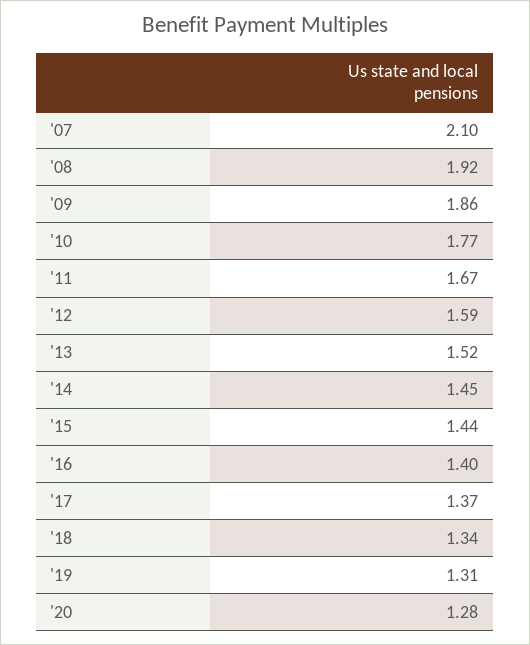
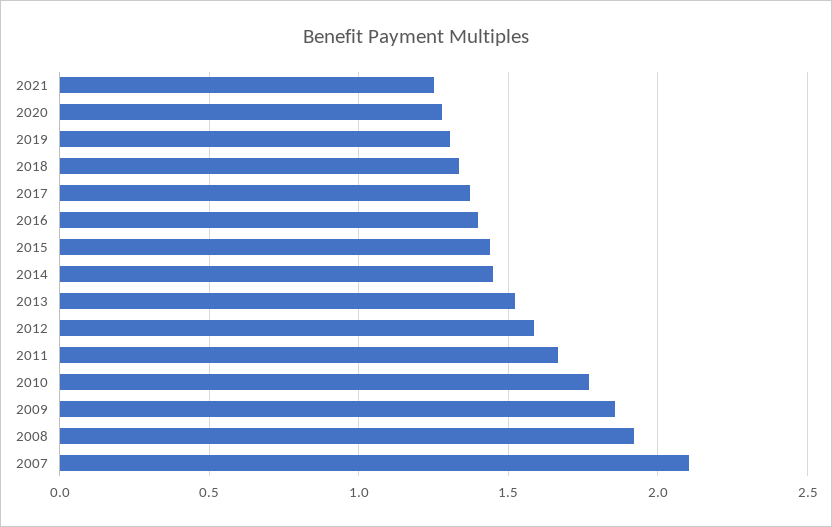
2021: none -> 1.25

